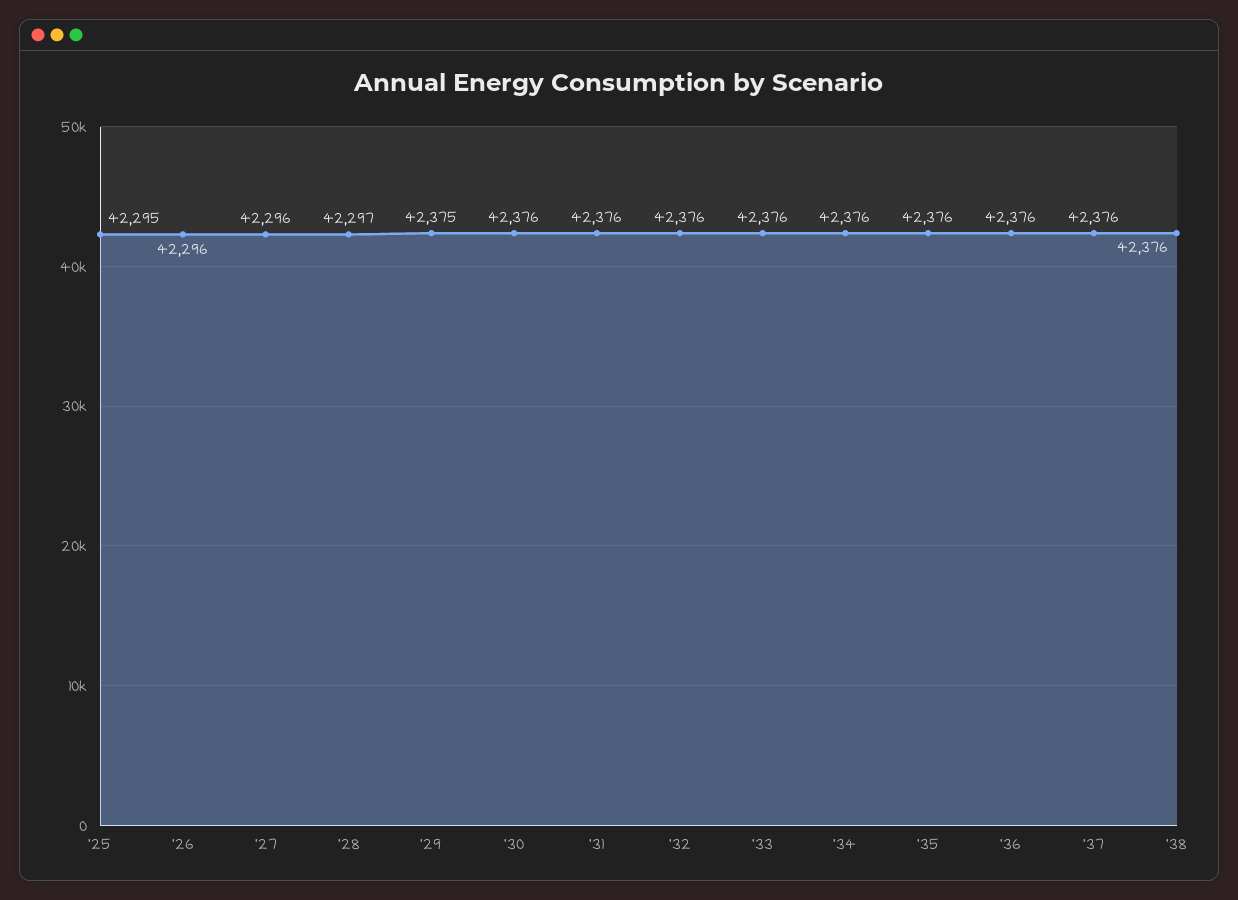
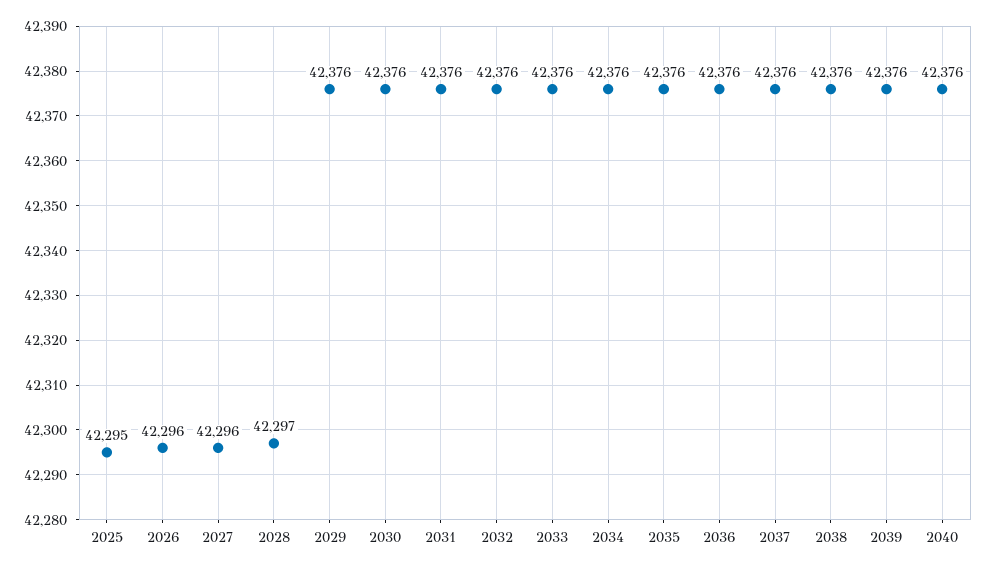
'29: 42375 -> 42376
2039: none -> 42376
2040: none -> 42376

